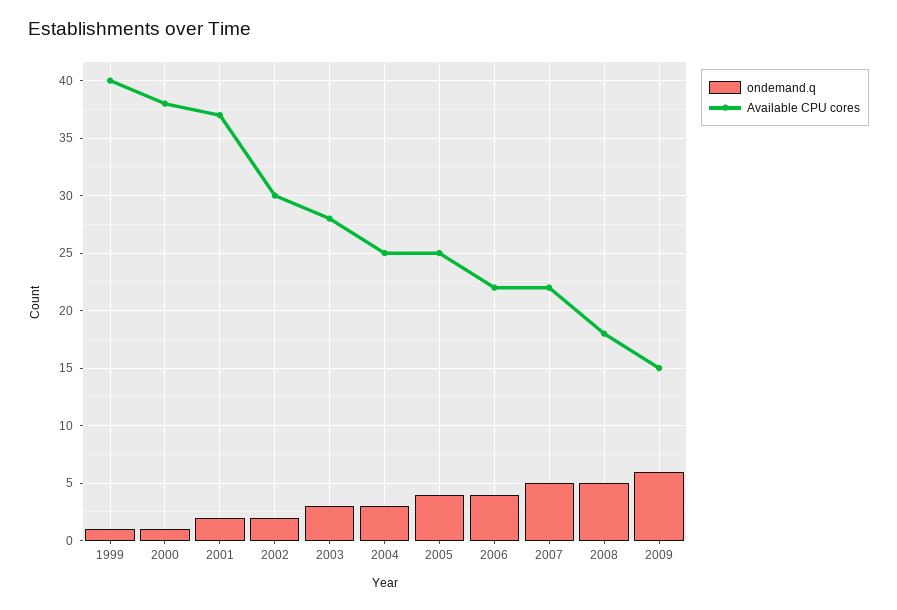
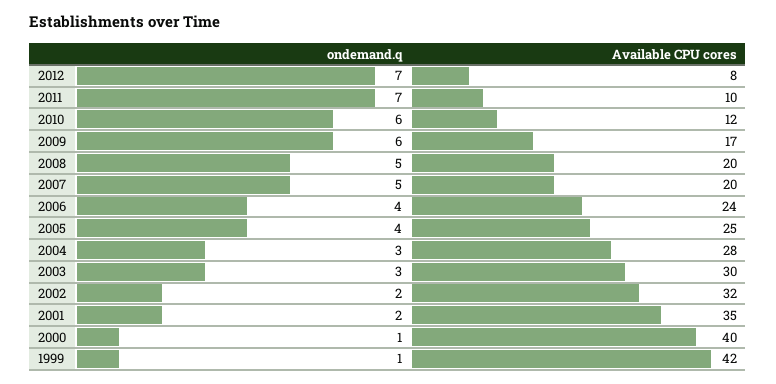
Available CPU cores, 1999: 40 -> 42
Available CPU cores, 2000: 38 -> 40
Available CPU cores, 2001: 37 -> 35
Available CPU cores, 2002: 30 -> 32
Available CPU cores, 2003: 28 -> 30
Available CPU cores, 2004: 25 -> 28
Available CPU cores, 2006: 22 -> 24
Available CPU cores, 2007: 22 -> 20
Available CPU cores, 2008: 18 -> 20
Available CPU cores, 2009: 15 -> 17
ondemand.q, 2012: none -> 7
Available CPU cores, 2012: none -> 8
ondemand.q, 2011: none -> 7
Available CPU cores, 2011: none -> 10
ondemand.q, 2010: none -> 6
Available CPU cores, 2010: none -> 12

